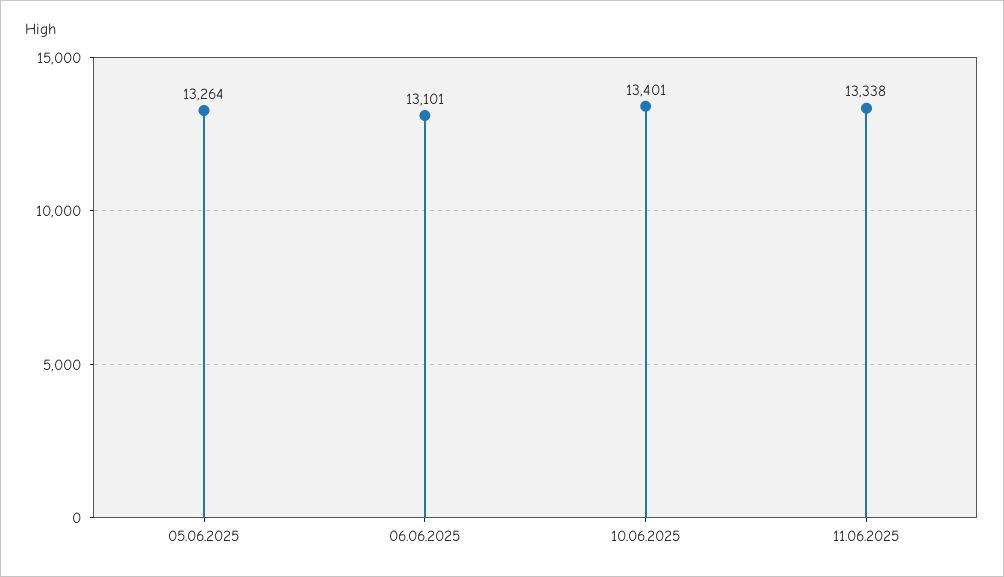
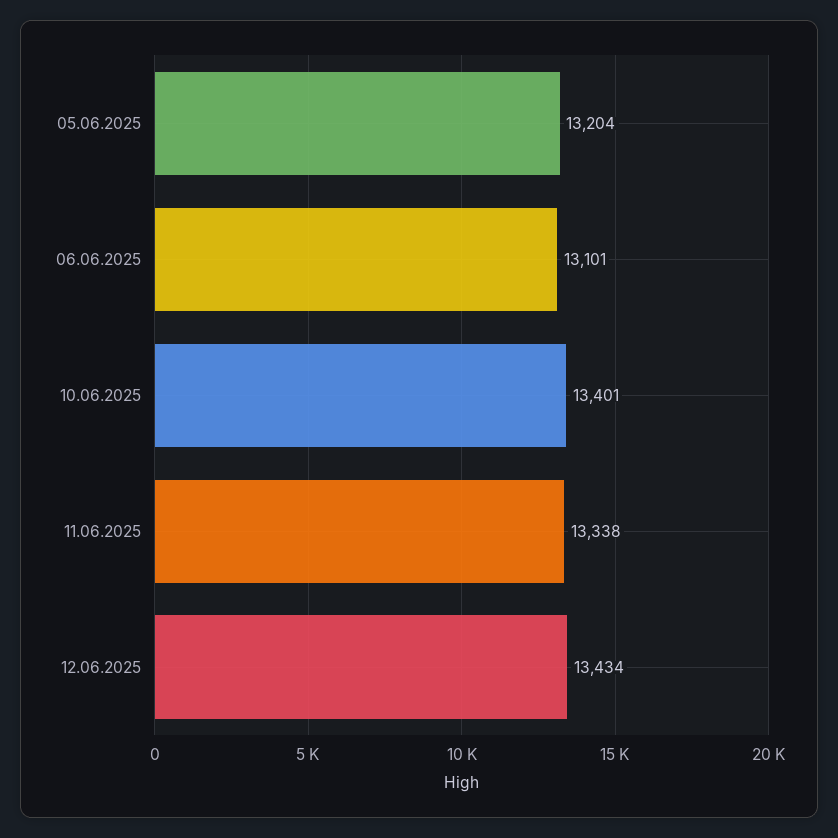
05.06.2025: 13264 -> 13204
12.06.2025: none -> 13434

